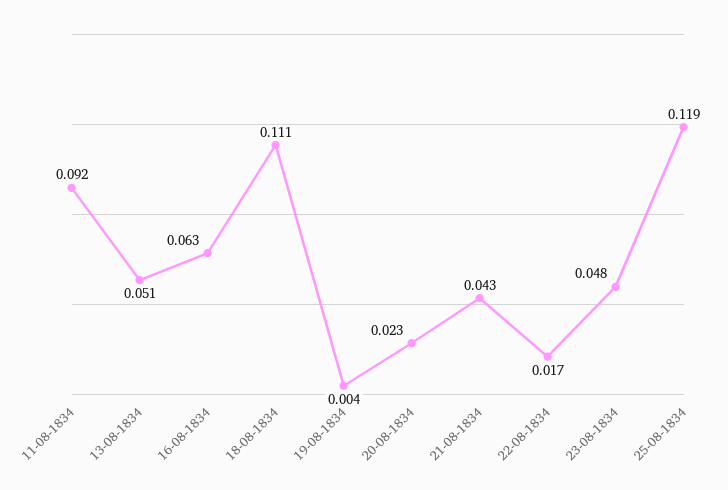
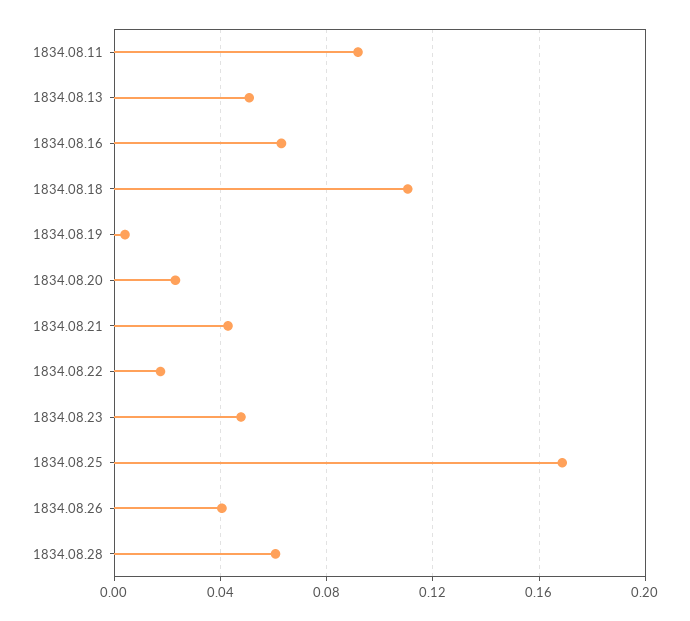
25-08-1834: 0.119 -> 0.17
1834.08.26: none -> 0.04
1834.08.28: none -> 0.06

